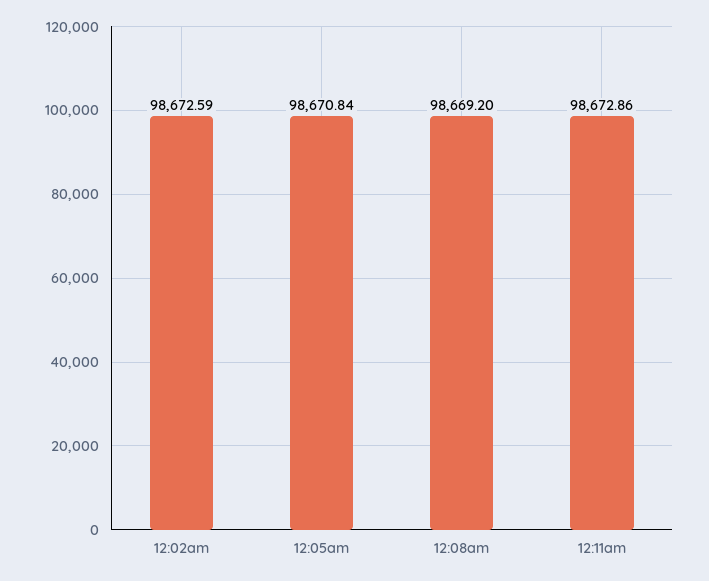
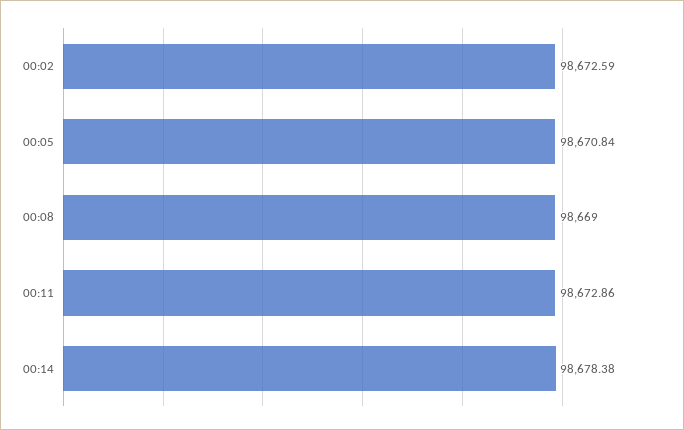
12:08am: 98669.2 -> 98669
00:14: none -> 98678.38

